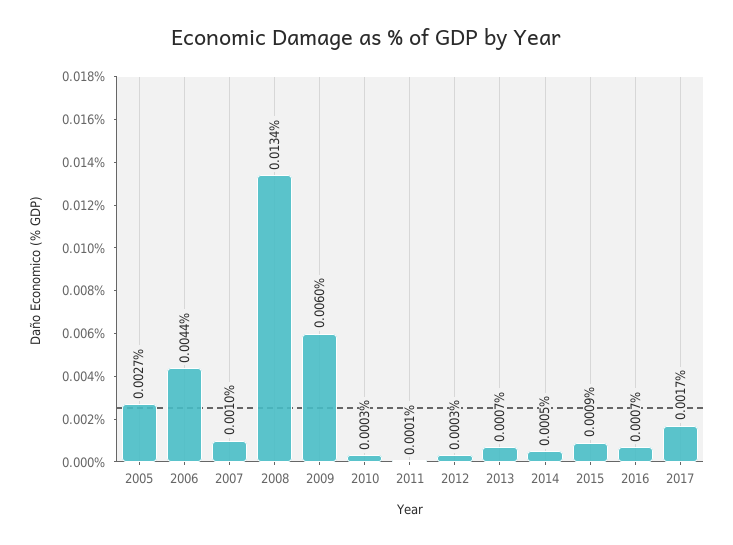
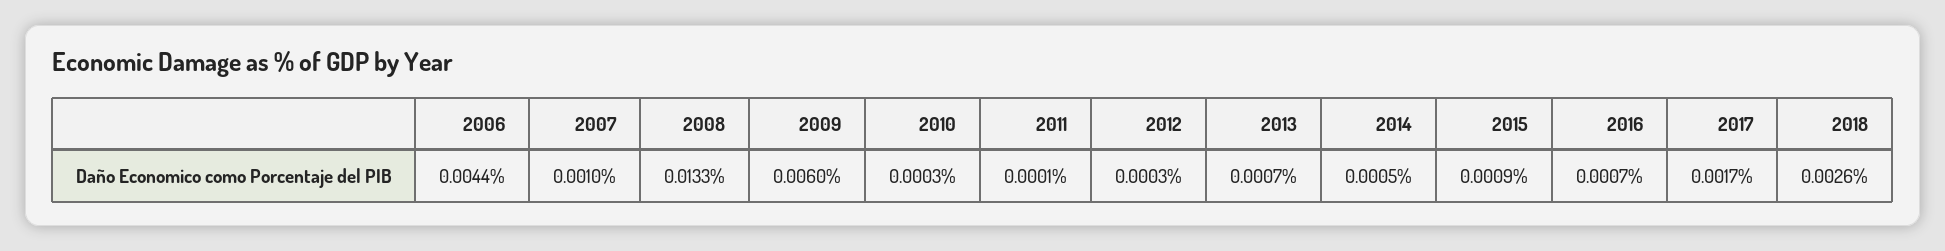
2005: 0.0027 -> none
2008: 0.0134 -> 0.0133
2018: none -> 0.0026

